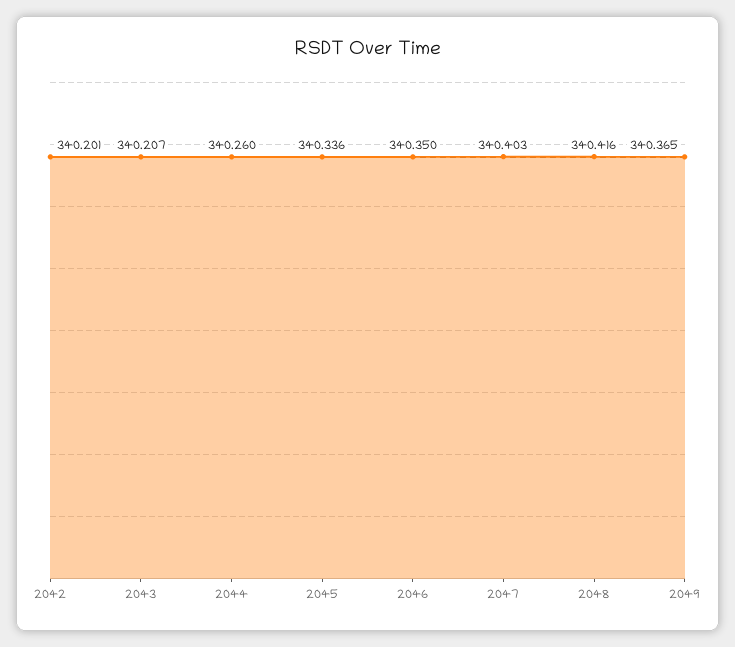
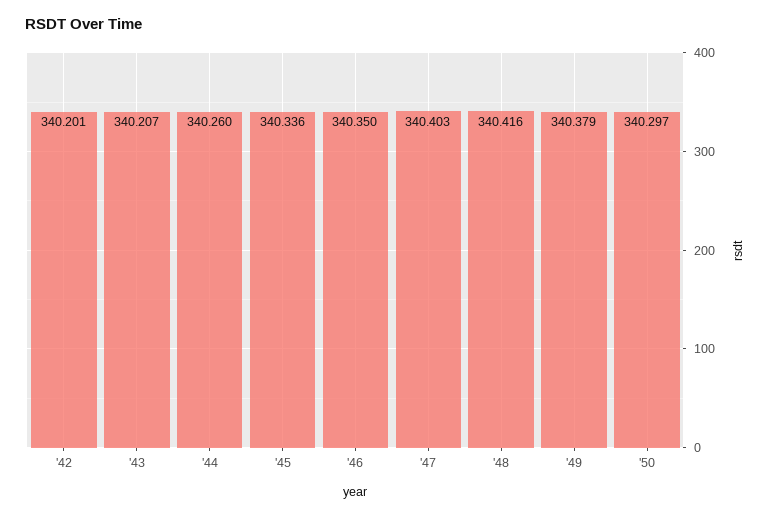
2049: 340.365 -> 340.379
'50: none -> 340.297

